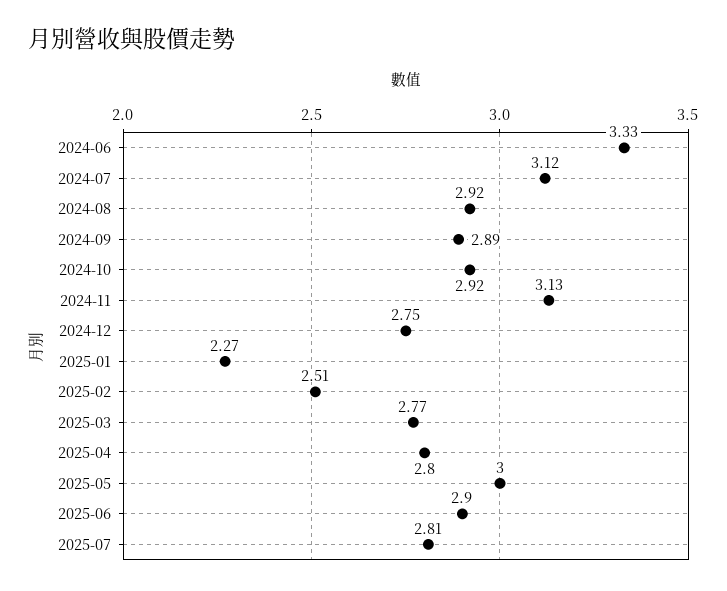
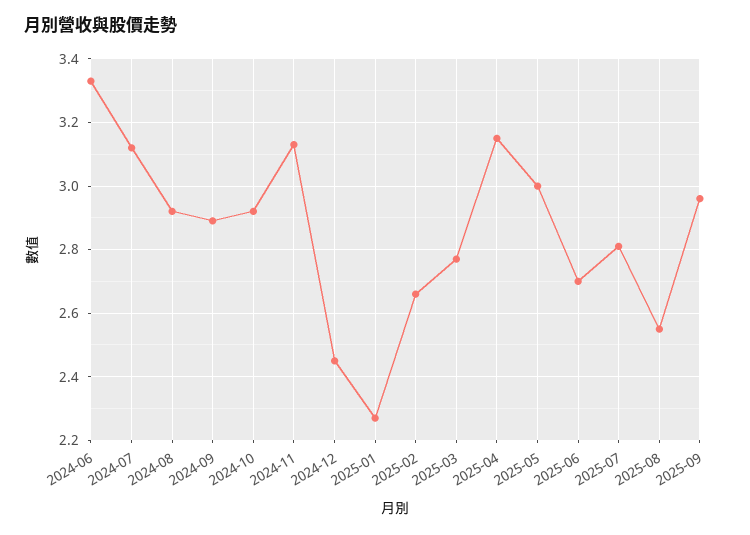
2024-12: 2.75 -> 2.45
2025-02: 2.51 -> 2.65
2025-04: 2.8 -> 3.15
2025-06: 2.9 -> 2.7
2025-08: none -> 2.55
2025-09: none -> 2.95

